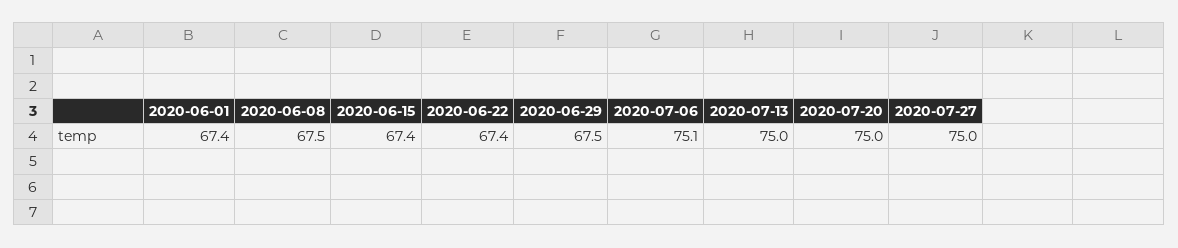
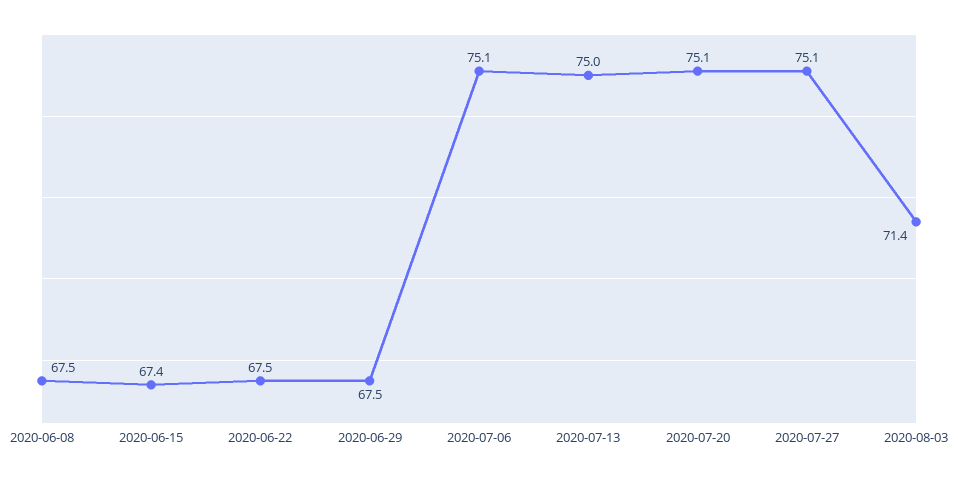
2020-06-01: 67.4 -> none
2020-06-22: 67.4 -> 67.5
2020-07-20: 75 -> 75.1
2020-07-27: 75 -> 75.1
2020-08-03: none -> 71.4

